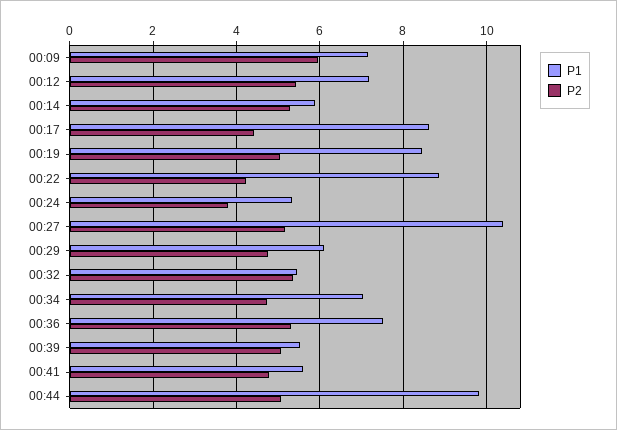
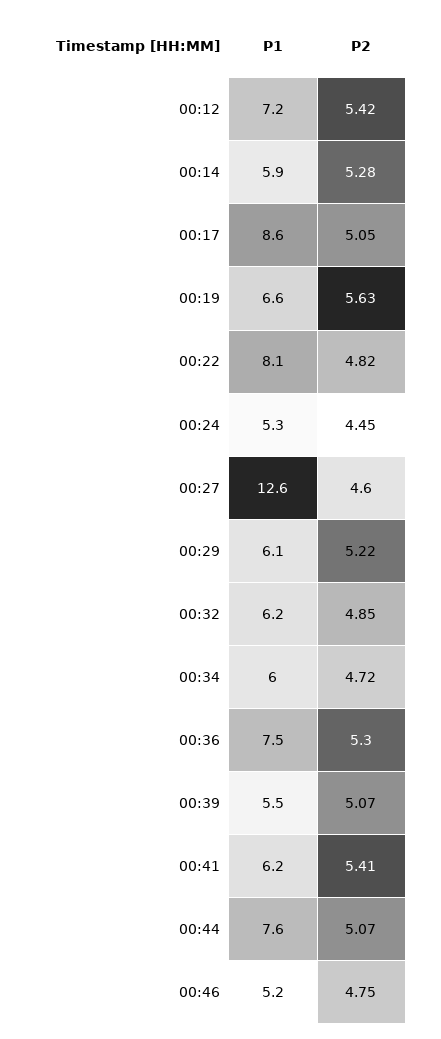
P1, 00:09: 7.2 -> none
P2, 00:09: 6 -> none
P2, 00:17: 4.4 -> 5.05
P1, 00:19: 8.4 -> 6.6
P2, 00:19: 5 -> 5.63
P1, 00:22: 8.8 -> 8.1
P2, 00:22: 4.2 -> 4.82
P2, 00:24: 3.8 -> 4.45
P1, 00:27: 10.4 -> 12.6
P2, 00:27: 5.2 -> 4.6
P2, 00:29: 4.8 -> 5.22
P1, 00:32: 5.4 -> 6.2
P2, 00:32: 5.4 -> 4.85
P1, 00:34: 7 -> 6
P1, 00:41: 5.6 -> 6.2
P2, 00:41: 4.8 -> 5.41
P1, 00:44: 9.8 -> 7.6
P1, 00:46: none -> 5.2
P2, 00:46: none -> 4.75

